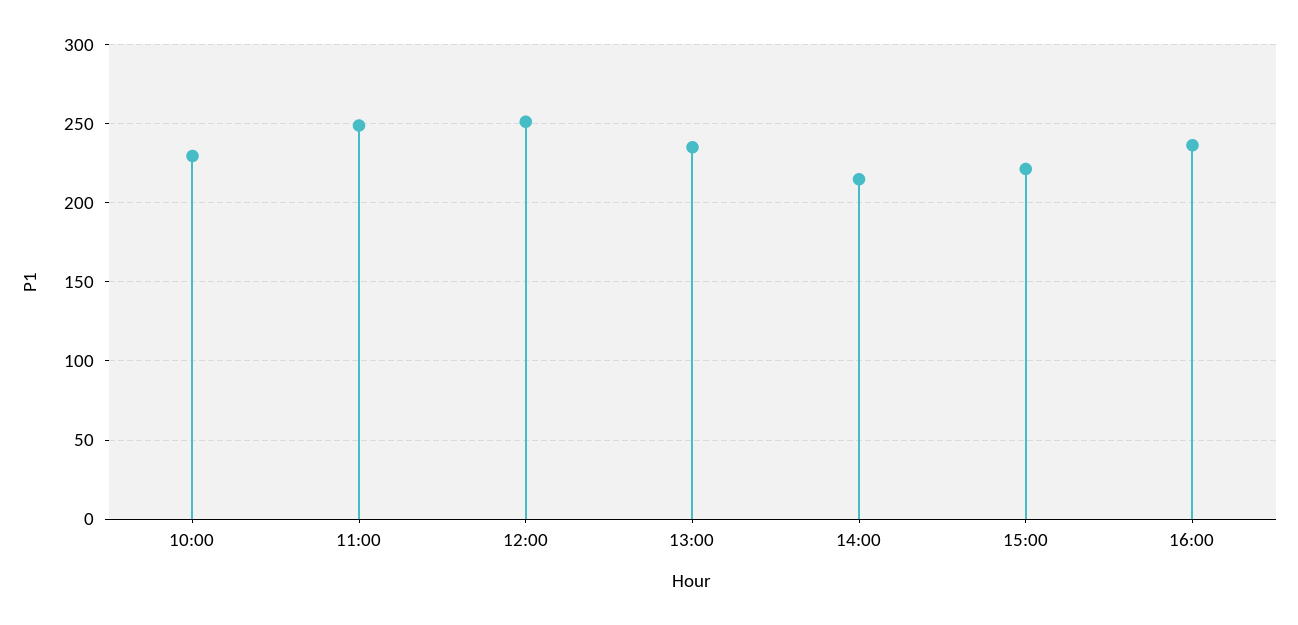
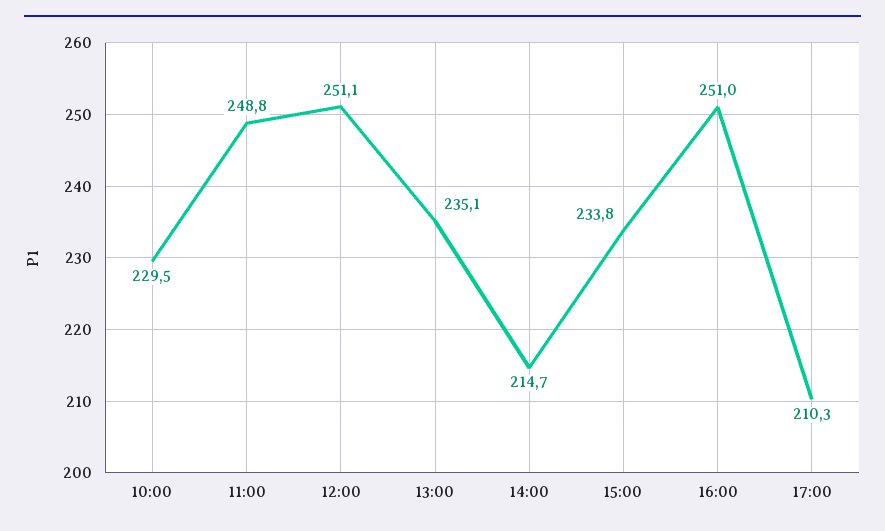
15:00: 220 -> 233.8
16:00: 235 -> 251
17:00: none -> 210.3

